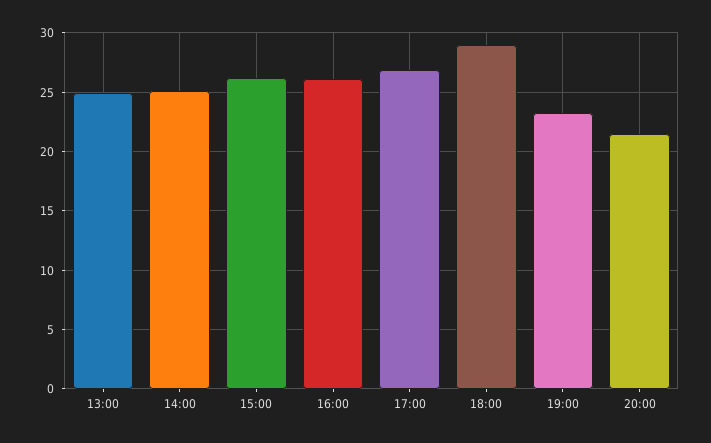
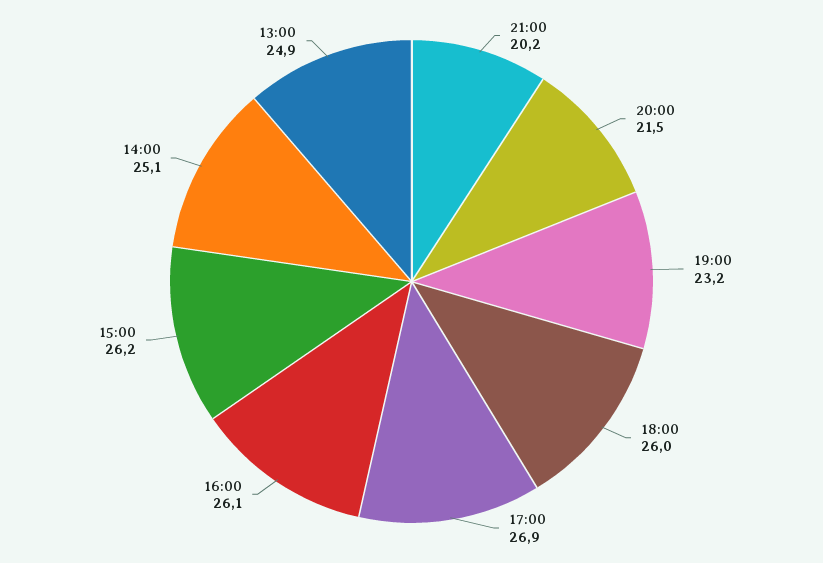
18:00: 29 -> 26
21:00: none -> 20.2

